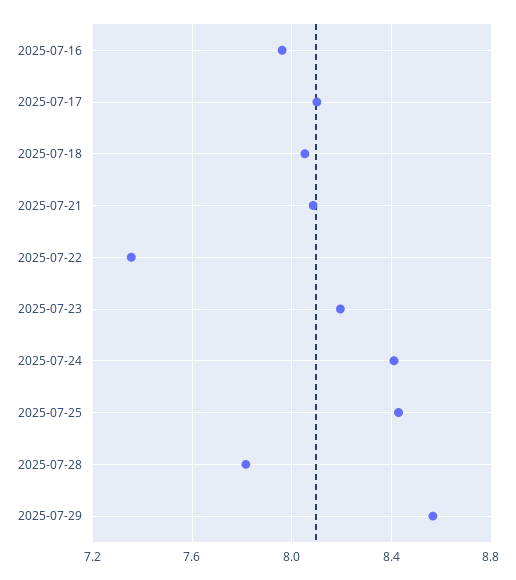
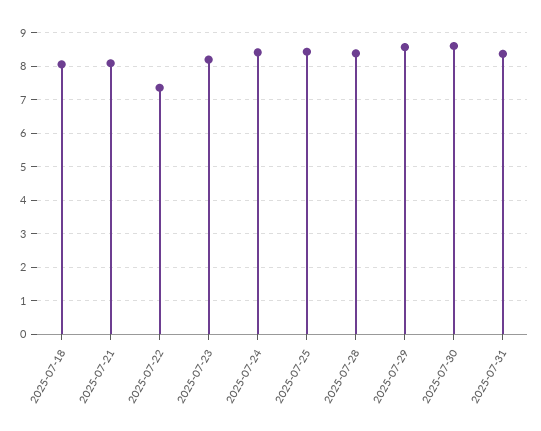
2025-07-16: 7.95 -> none
2025-07-17: 8.1 -> none
2025-07-28: 7.8 -> 8.4
2025-07-30: none -> 8.6
2025-07-31: none -> 8.4

